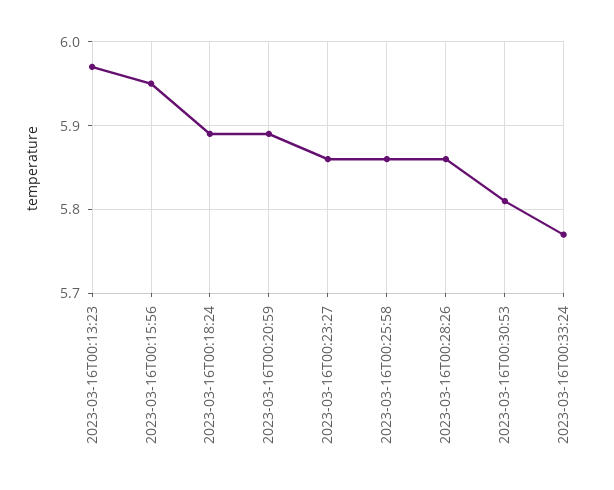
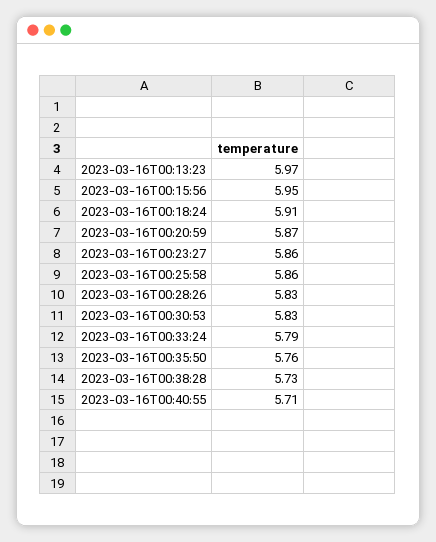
2023-03-16T00:18:24: 5.89 -> 5.91
2023-03-16T00:20:59: 5.89 -> 5.87
2023-03-16T00:28:26: 5.86 -> 5.83
2023-03-16T00:30:53: 5.81 -> 5.83
2023-03-16T00:33:24: 5.77 -> 5.79
2023-03-16T00:35:50: none -> 5.76
2023-03-16T00:38:28: none -> 5.73
2023-03-16T00:40:55: none -> 5.71

